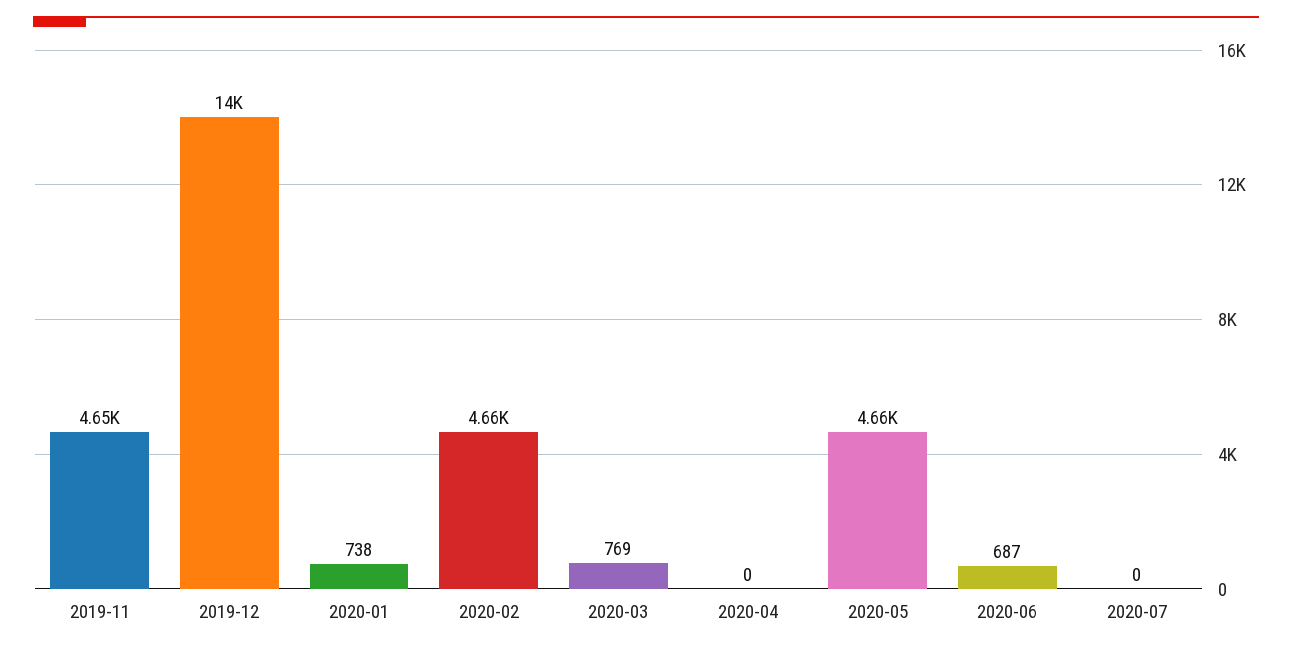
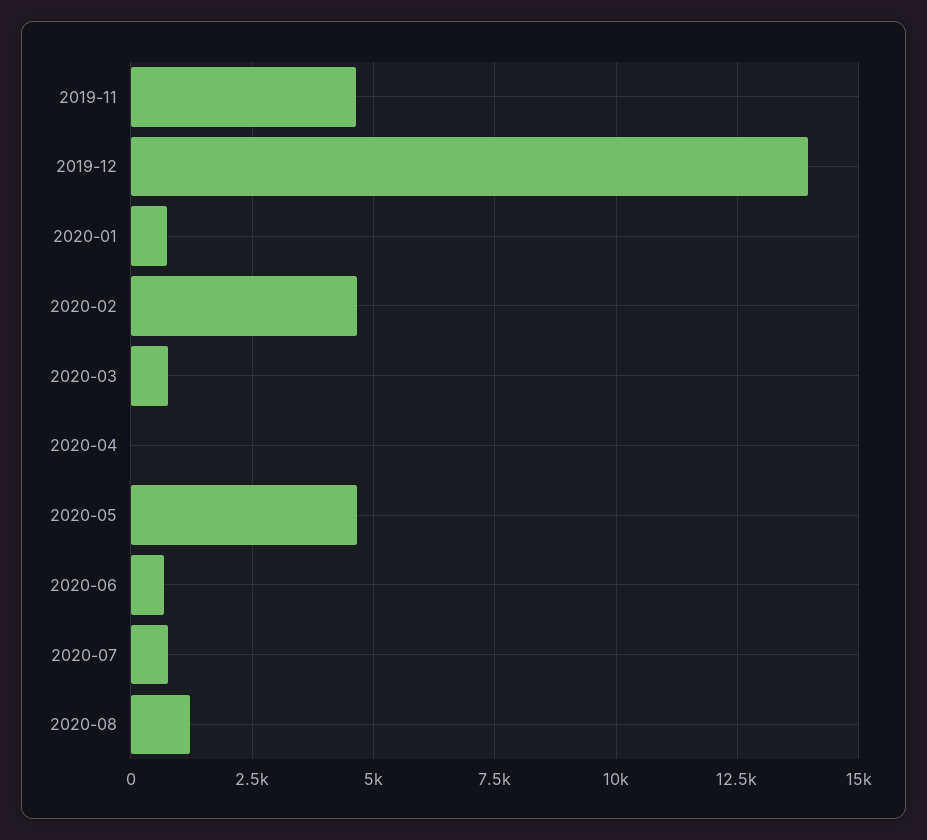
2020-07: 0 -> 750
2020-08: none -> 1250

